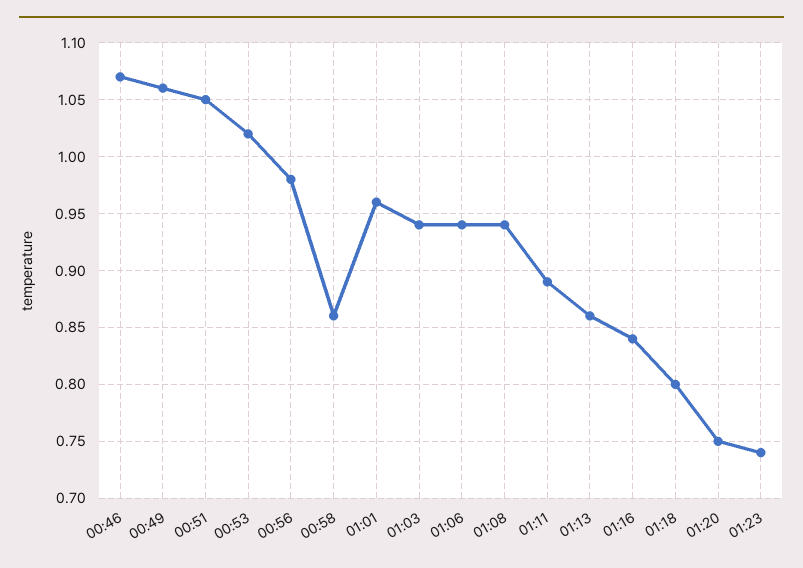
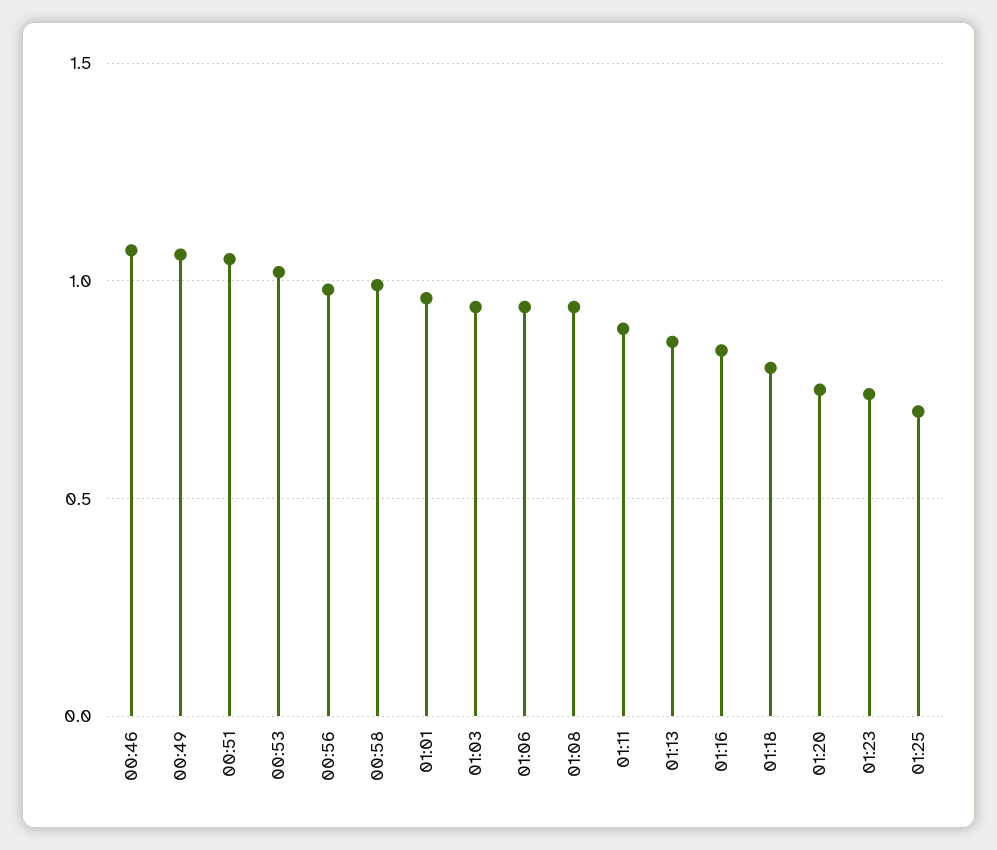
00:58: 0.86 -> 1
01:25: none -> 0.7

